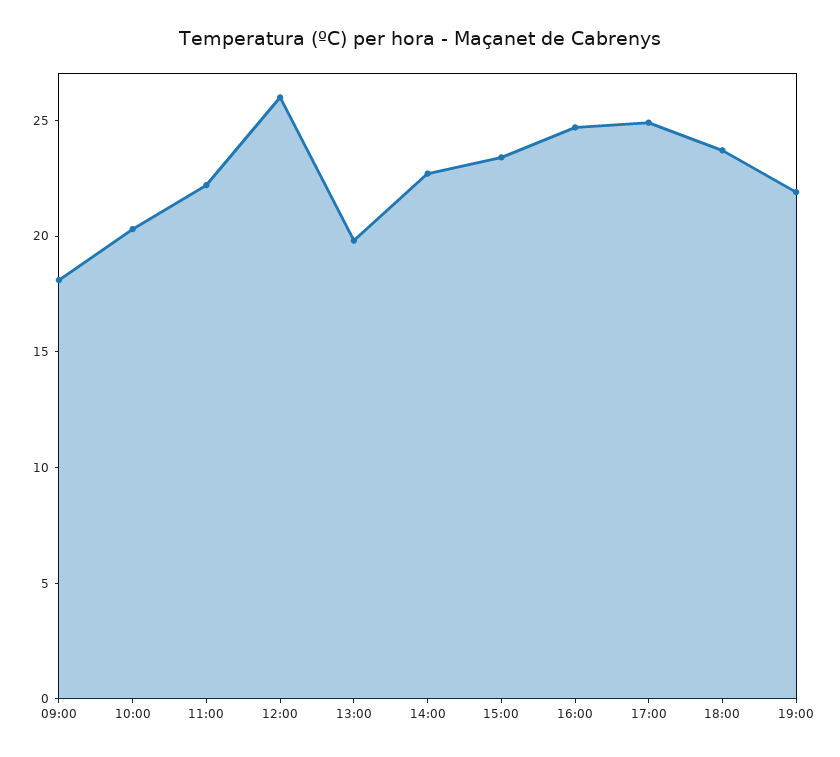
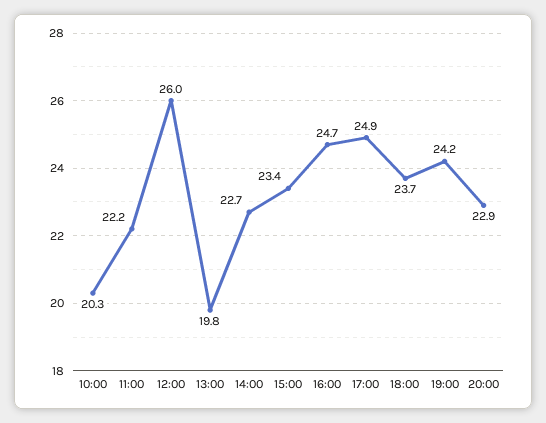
09:00: 18 -> none
19:00: 22 -> 24.2
20:00: none -> 22.9

